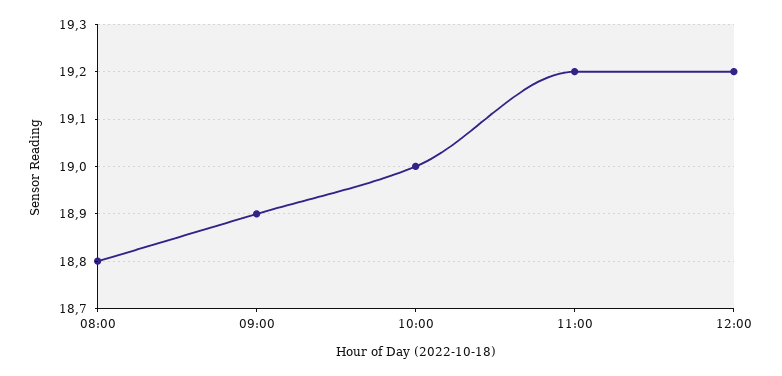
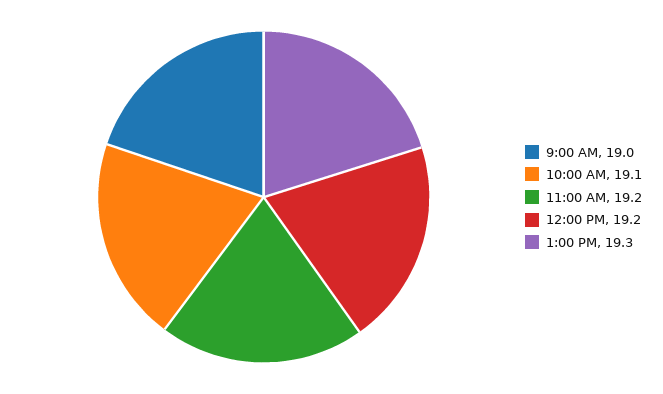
08:00: 18.8 -> none
09:00: 18.9 -> 19
10:00: 19 -> 19.1
1:00 PM: none -> 19.3

